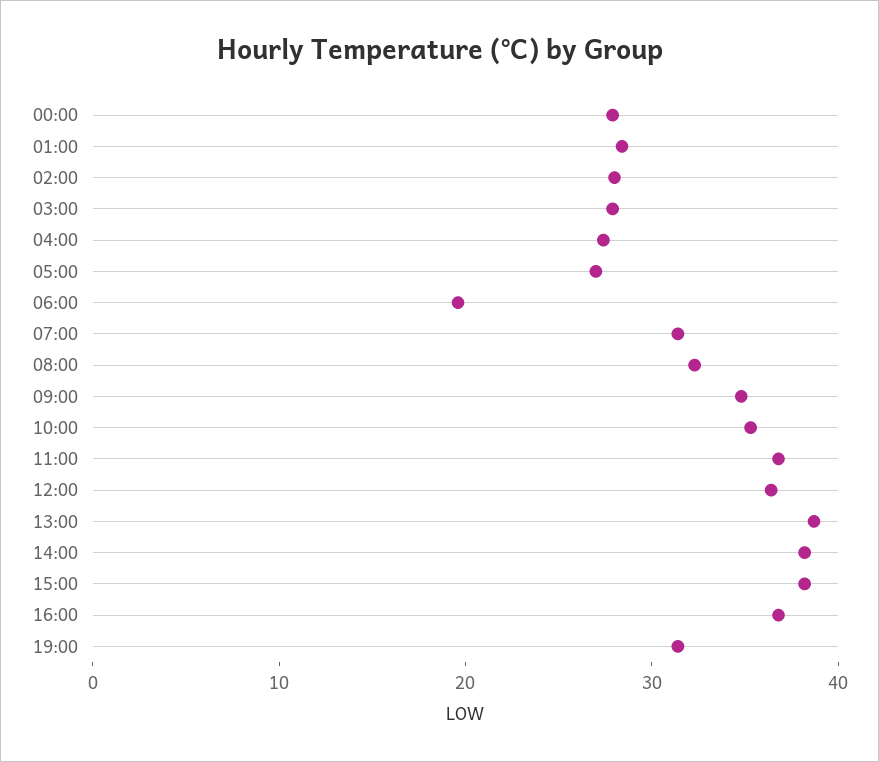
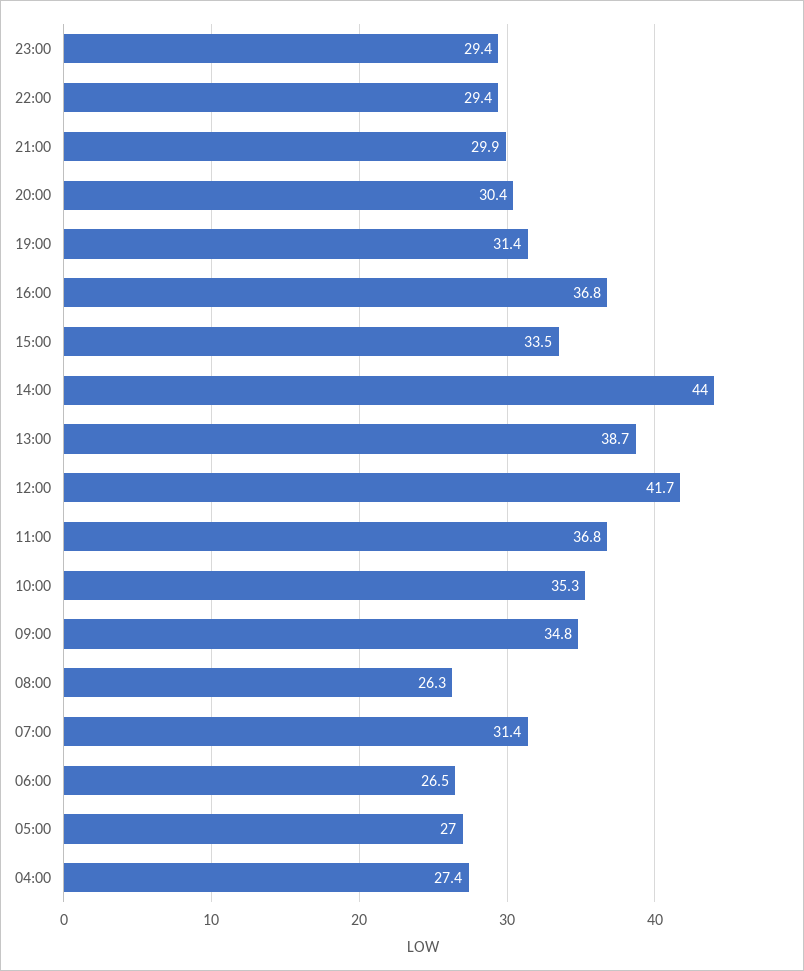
00:00: 28 -> none
01:00: 28 -> none
02:00: 28 -> none
03:00: 28 -> none
06:00: 20 -> 26.5
08:00: 32 -> 26.3
12:00: 36 -> 41.7
14:00: 38 -> 44
15:00: 38 -> 33.5
23:00: none -> 29.4
22:00: none -> 29.4
21:00: none -> 29.9
20:00: none -> 30.4

